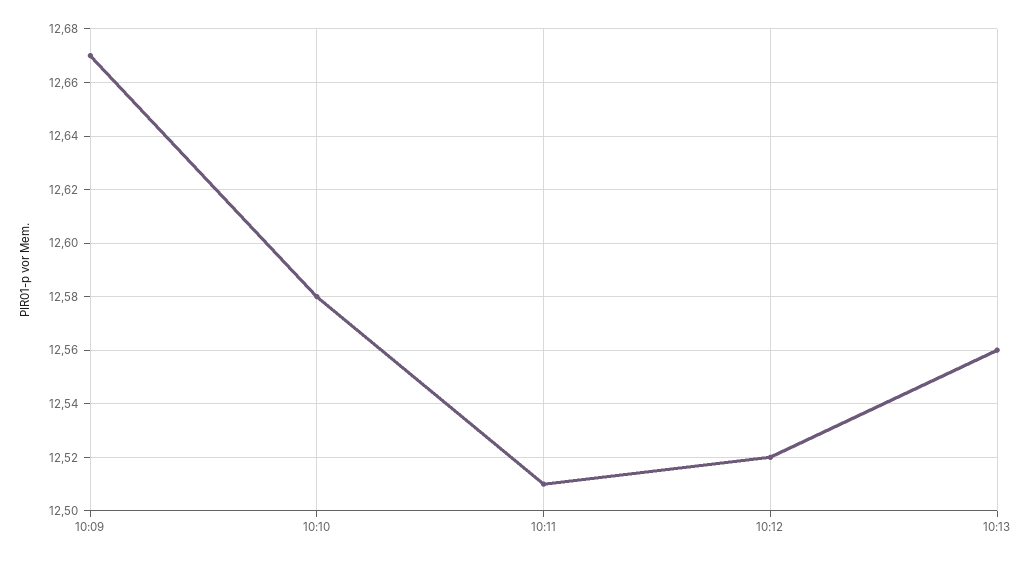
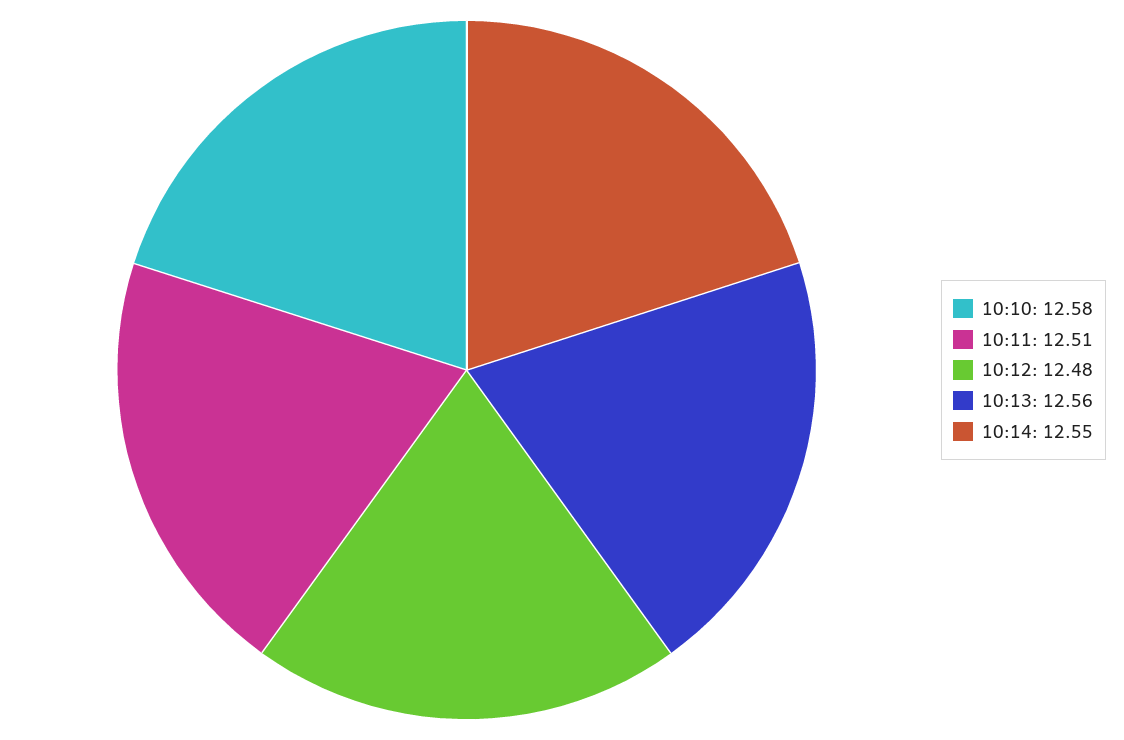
10:09: 12.67 -> none
10:12: 12.52 -> 12.48
10:14: none -> 12.55

